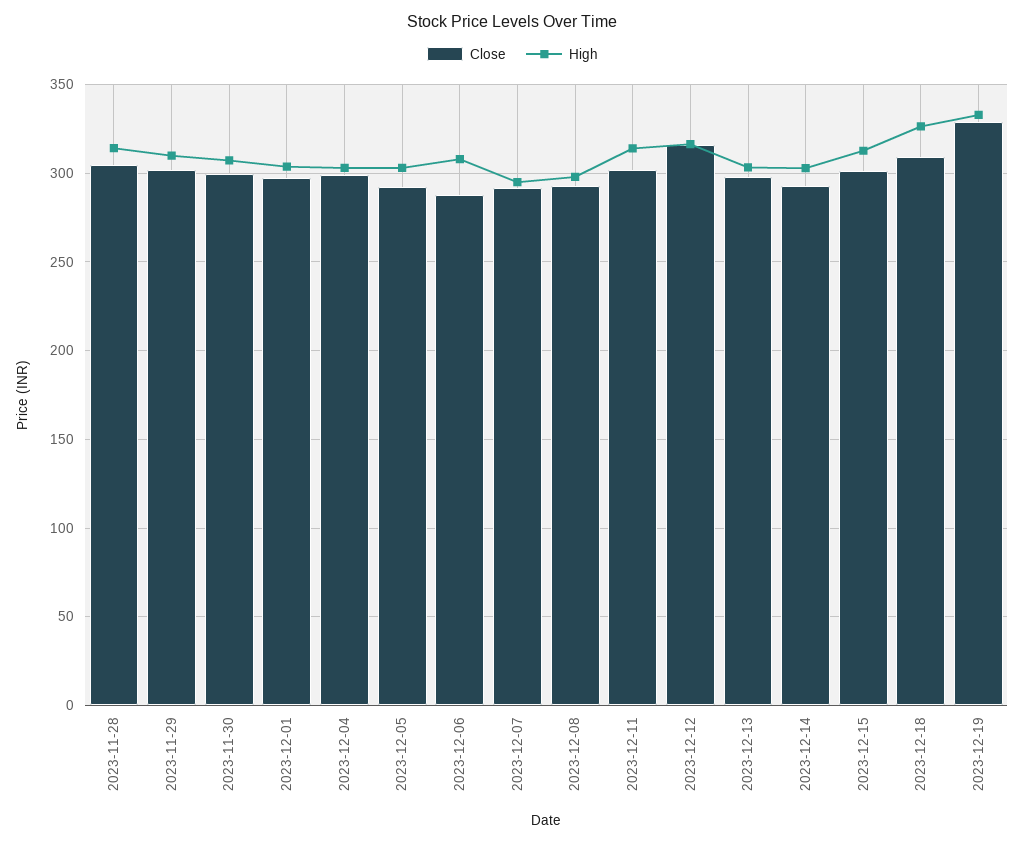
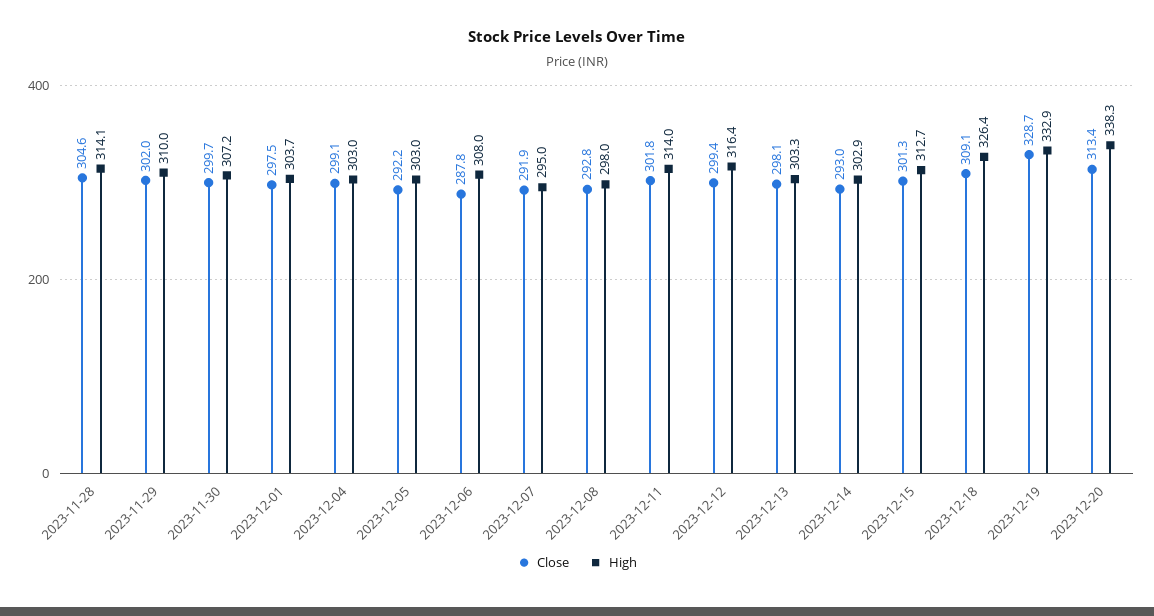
Close, 2023-12-12: 315 -> 299.4
Close, 2023-12-20: none -> 313.4
High, 2023-12-20: none -> 338.3

